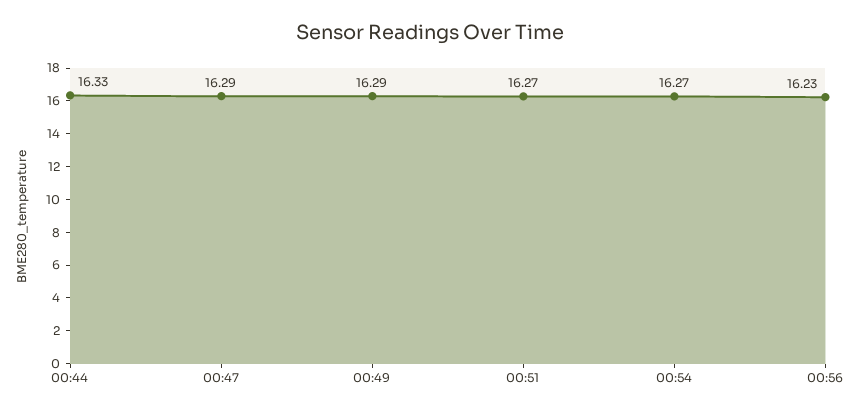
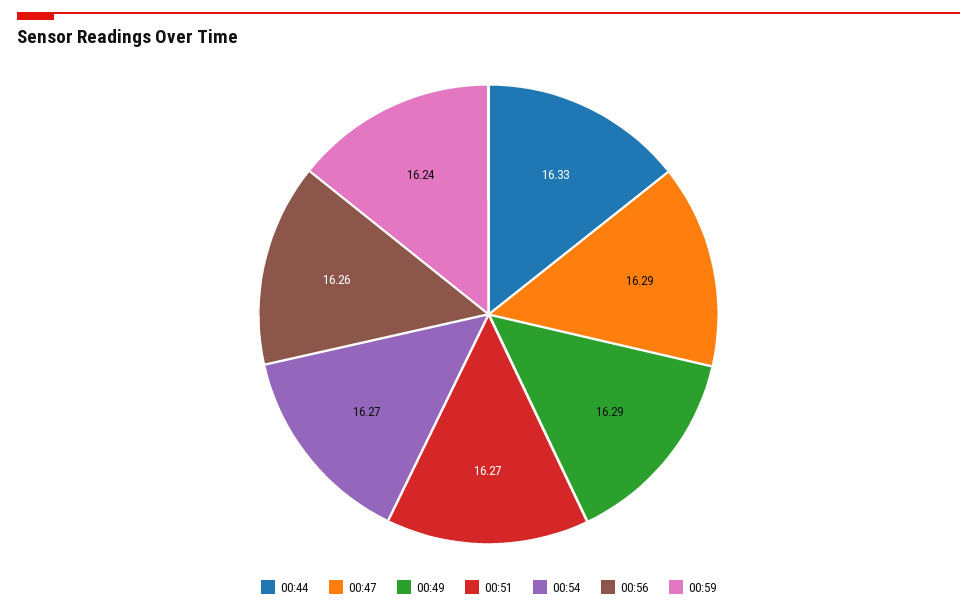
00:56: 16.23 -> 16.26
00:59: none -> 16.24

